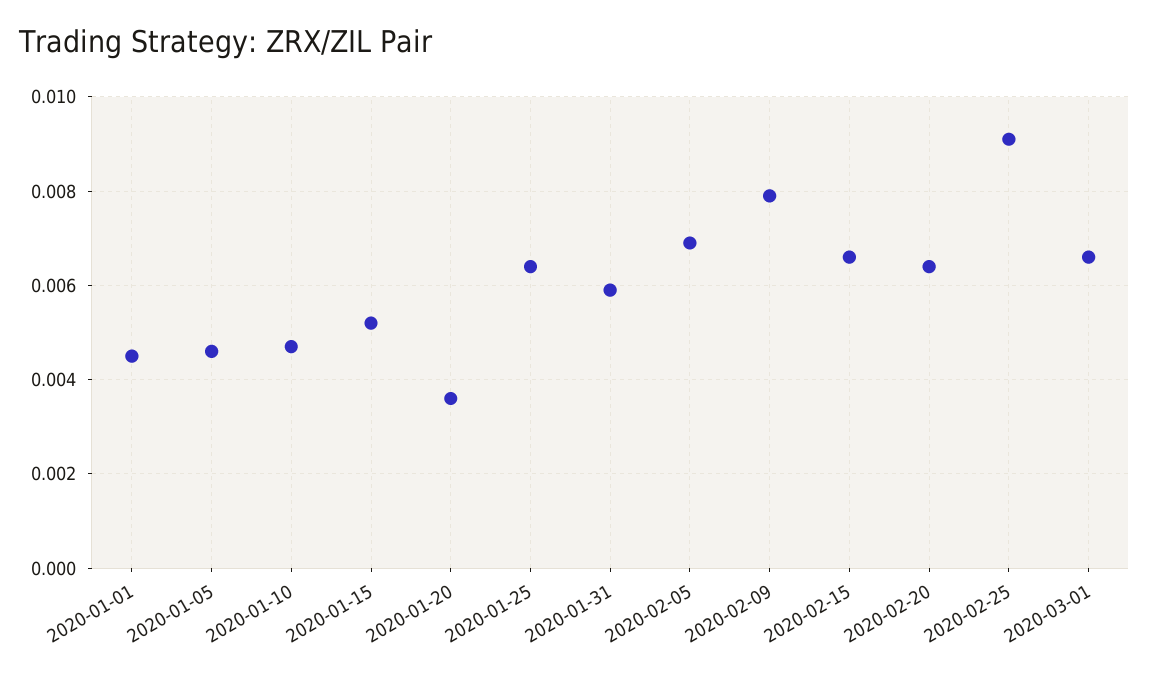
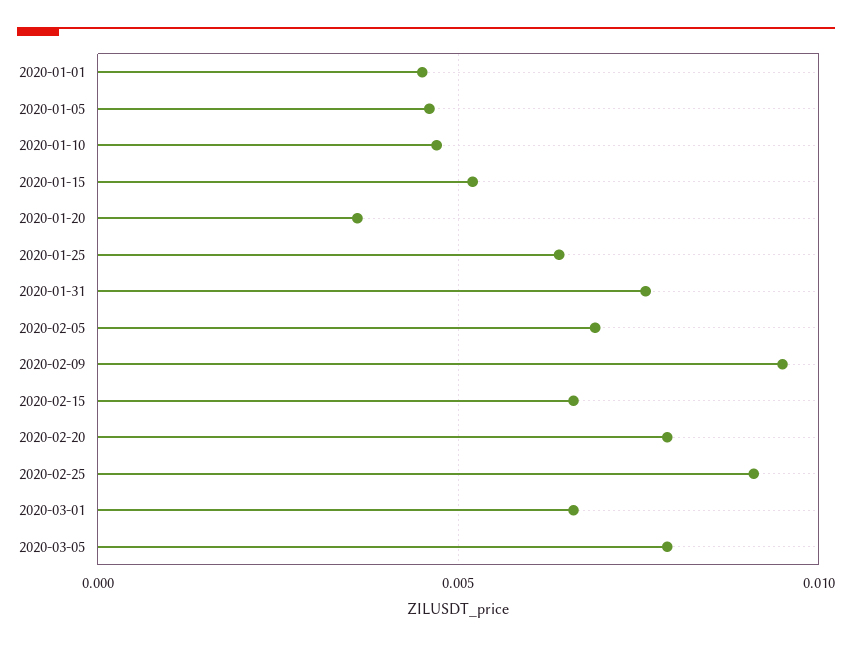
2020-01-31: 0.006 -> 0.0075
2020-02-09: 0.008 -> 0.0095
2020-02-20: 0.0065 -> 0.008
2020-03-05: none -> 0.008

